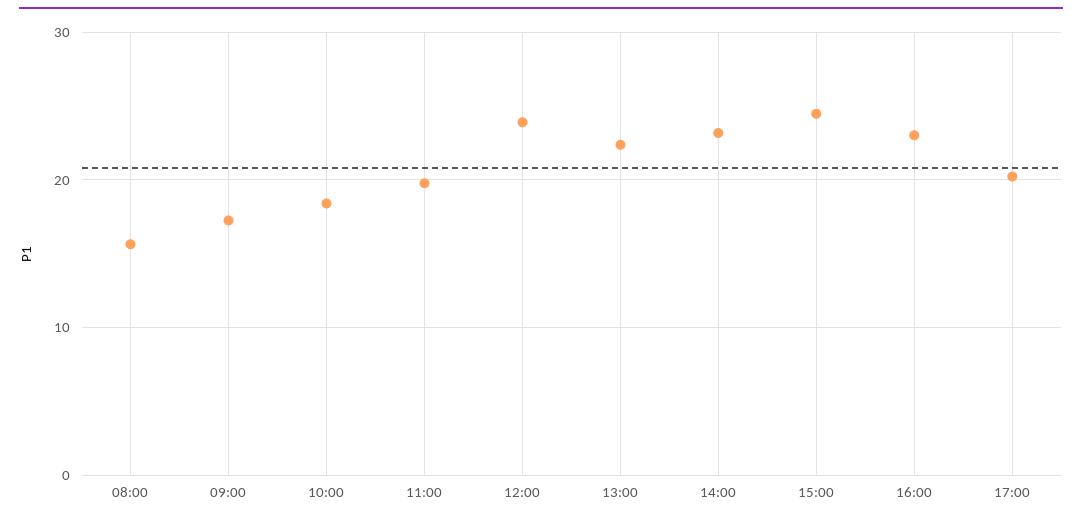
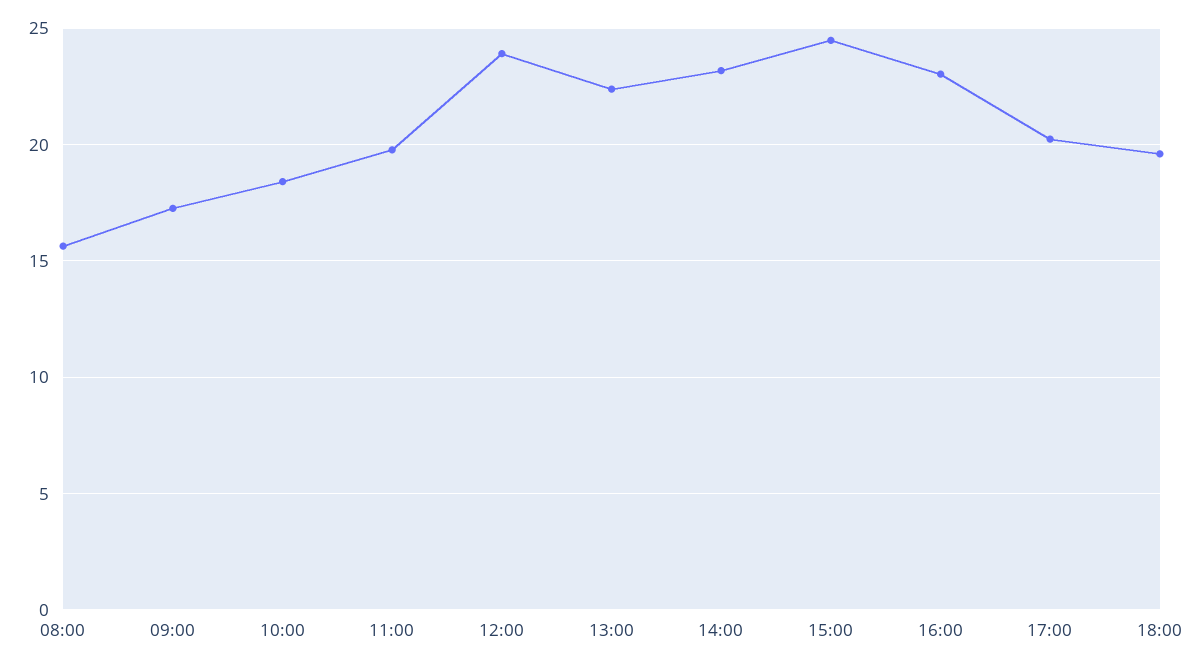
18:00: none -> 19.5

